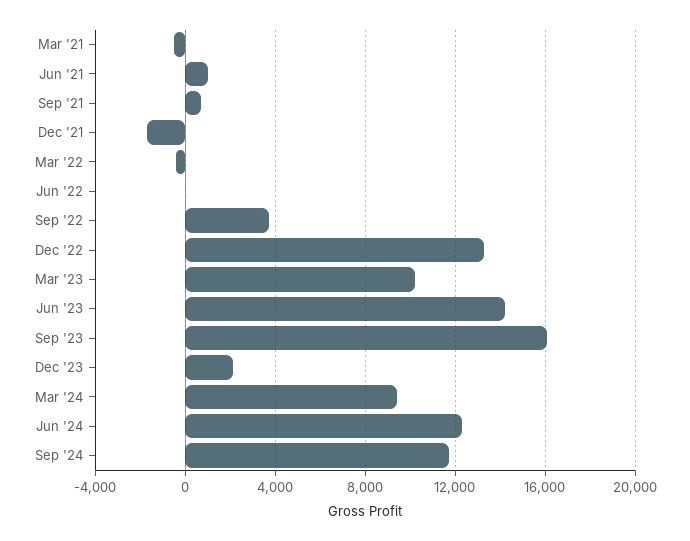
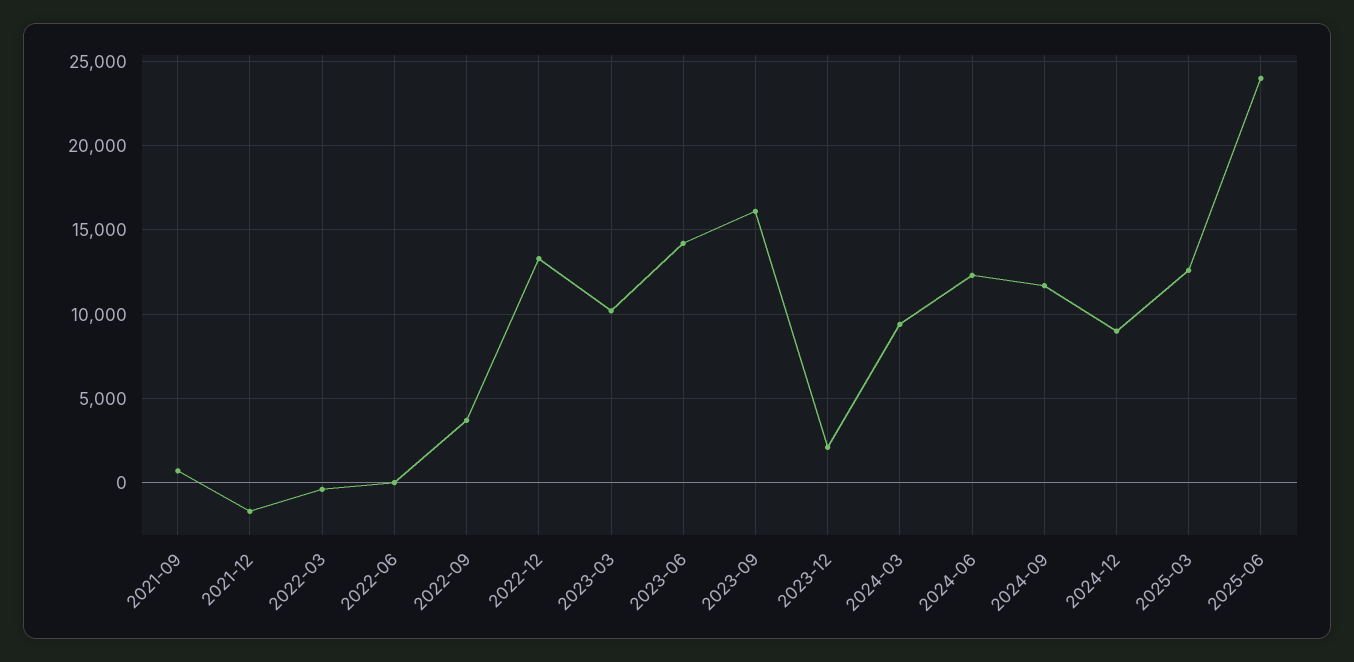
Mar '21: -500 -> none
Jun '21: 1000 -> none
2024-12: none -> 9000
2025-03: none -> 12500
2025-06: none -> 24000

